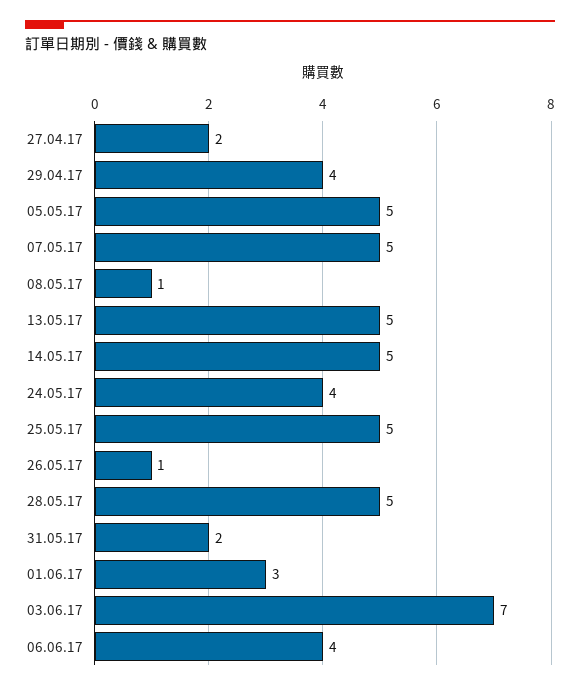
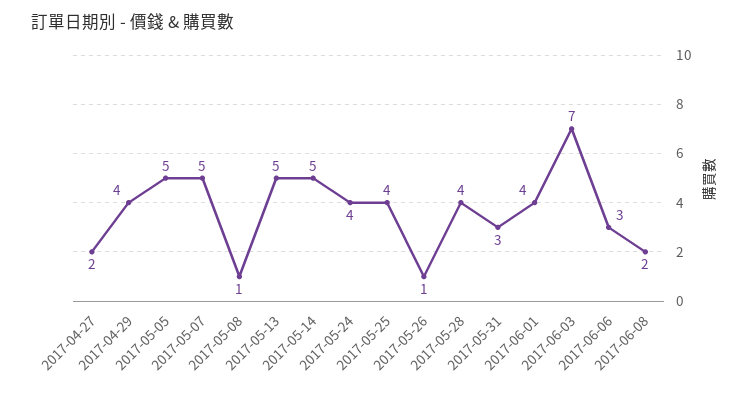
25.05.17: 5 -> 4
28.05.17: 5 -> 4
31.05.17: 2 -> 3
01.06.17: 3 -> 4
06.06.17: 4 -> 3
2017-06-08: none -> 2

